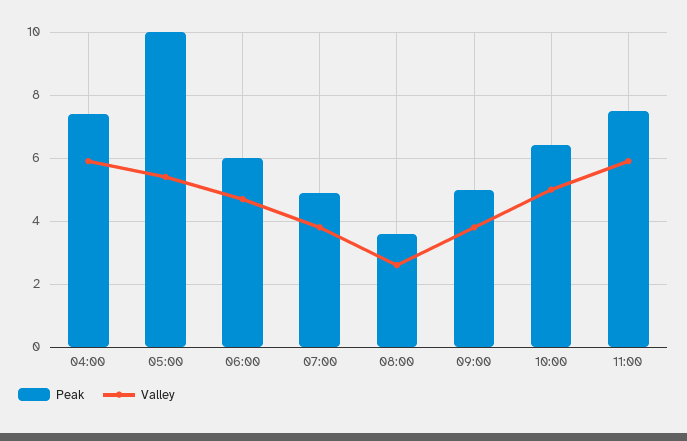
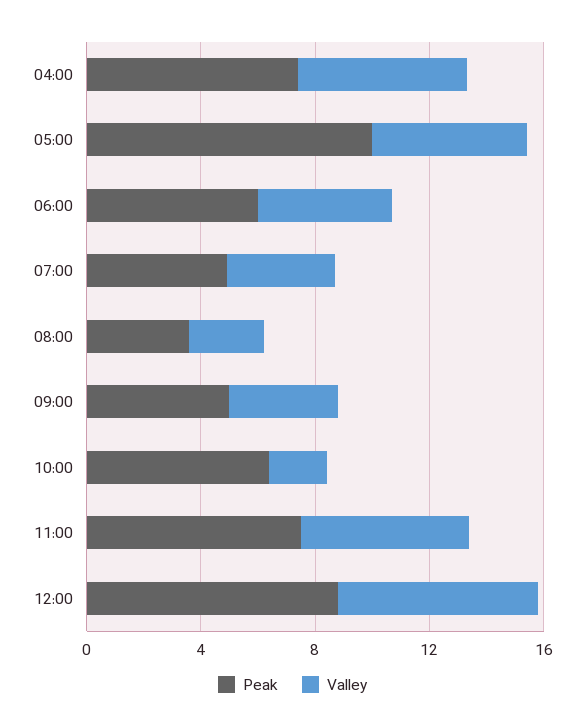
Valley, 10:00: 5 -> 2
Peak, 12:00: none -> 9
Valley, 12:00: none -> 7

